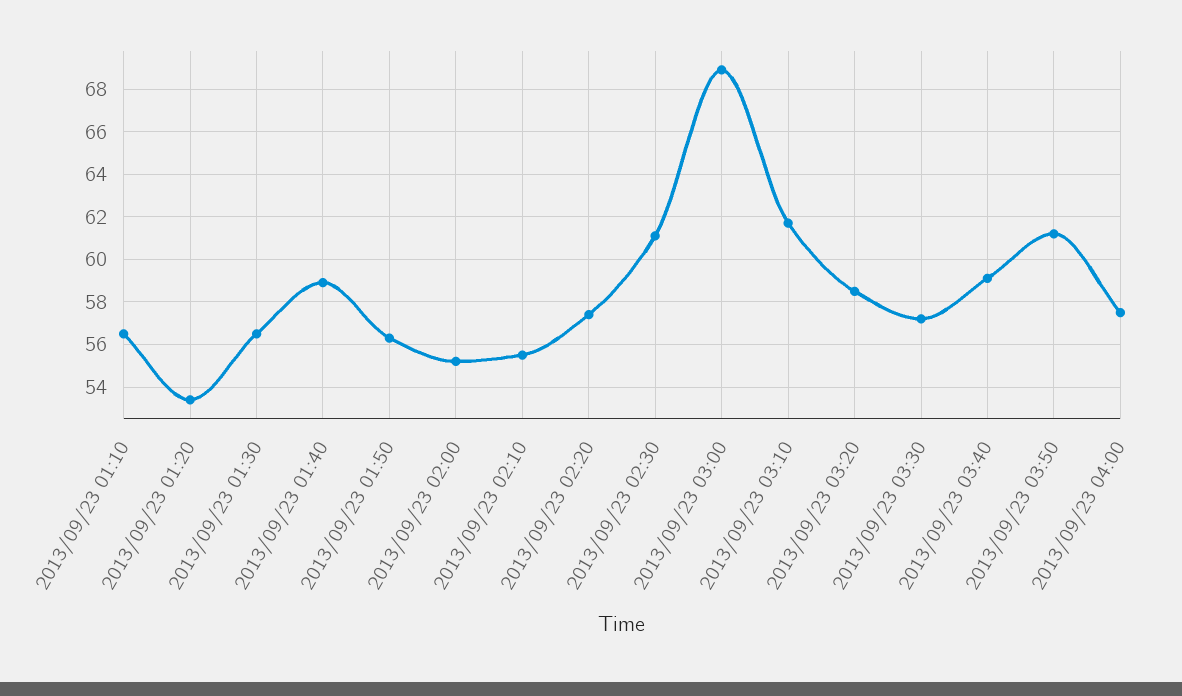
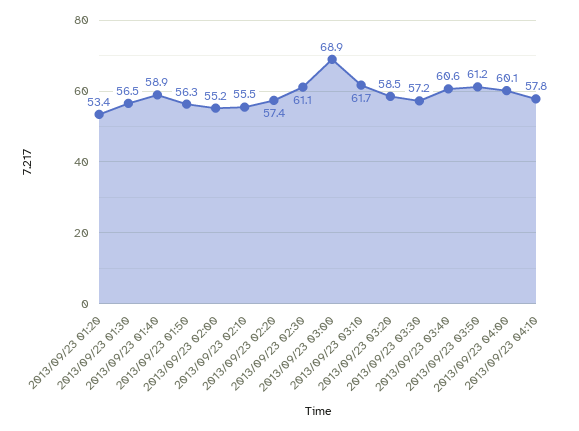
2013/09/23 01:10: 56.5 -> none
2013/09/23 03:40: 59 -> 60.6
2013/09/23 04:00: 57.5 -> 60.1
2013/09/23 04:10: none -> 57.8

